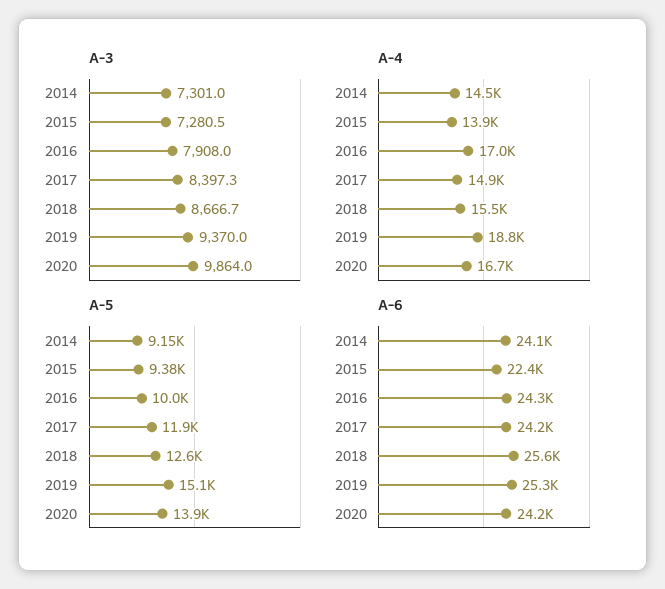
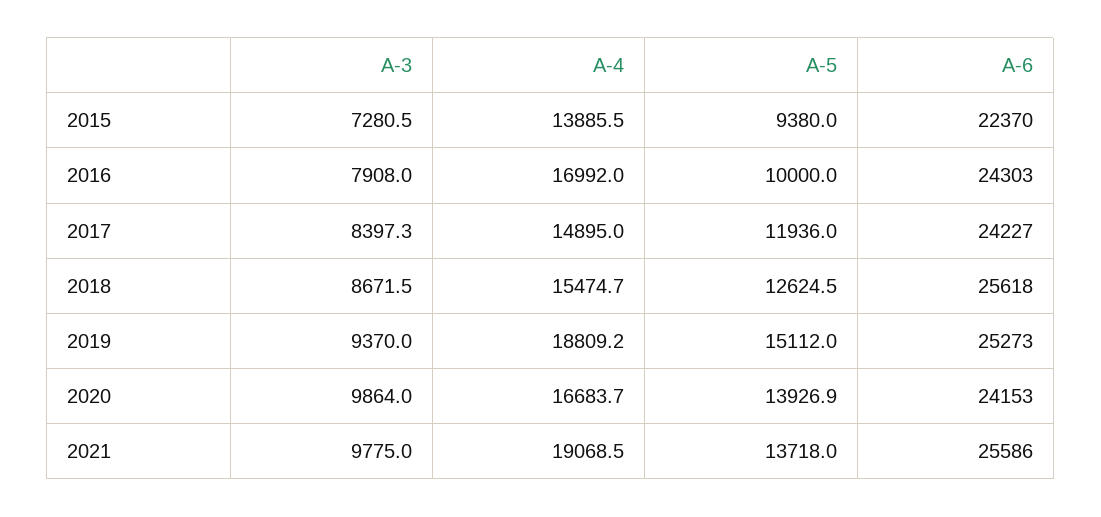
A-3, 2014: 7301 -> none
A-3, 2018: 8666.7 -> 8671.5
A-4, 2014: 14500 -> none
A-5, 2014: 9150 -> none
A-6, 2014: 24100 -> none
A-3, 2021: none -> 9775
A-4, 2021: none -> 19068.5
A-5, 2021: none -> 13718
A-6, 2021: none -> 25586

